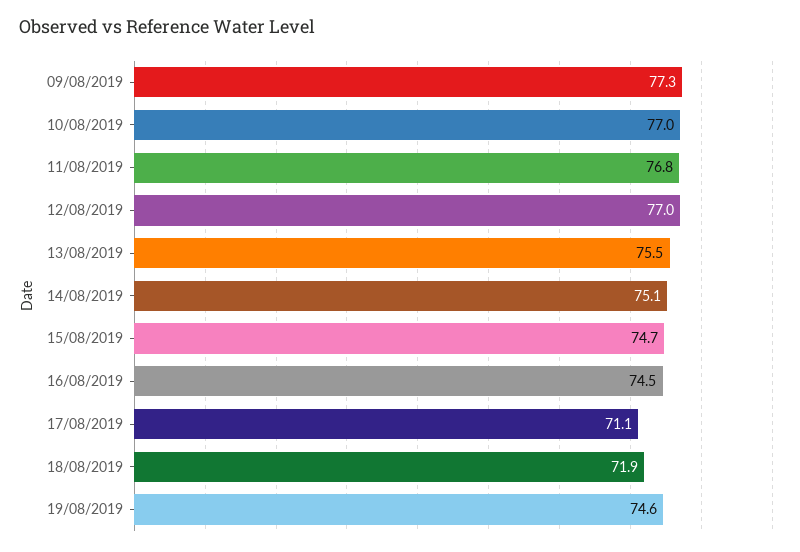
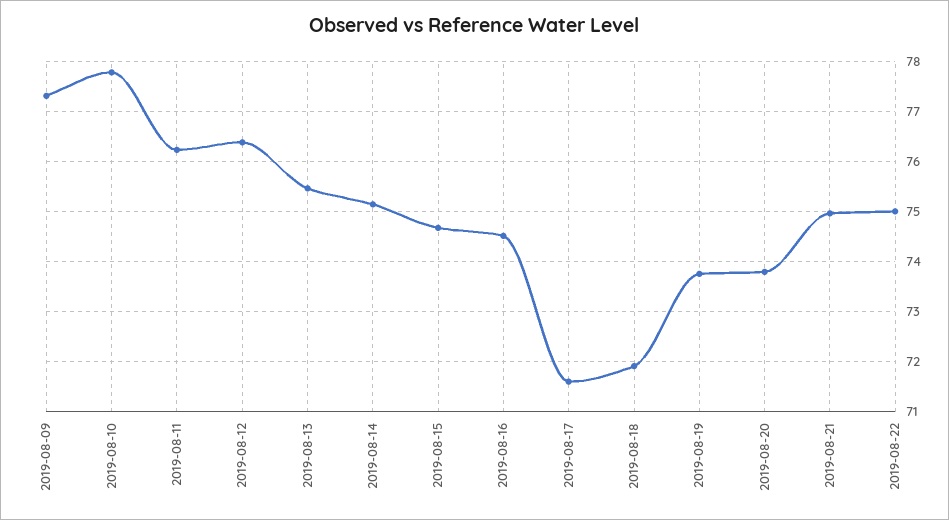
10/08/2019: 77 -> 77.8
11/08/2019: 76.8 -> 76.2
12/08/2019: 77 -> 76.4
17/08/2019: 71.1 -> 71.6
19/08/2019: 74.6 -> 73.8
2019-08-20: none -> 73.8
2019-08-21: none -> 75
2019-08-22: none -> 75

